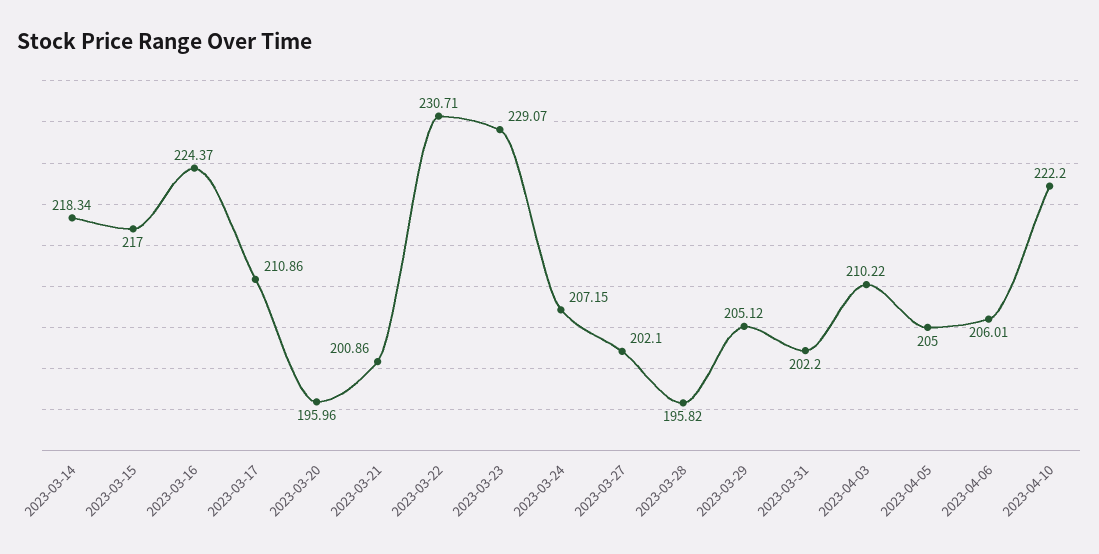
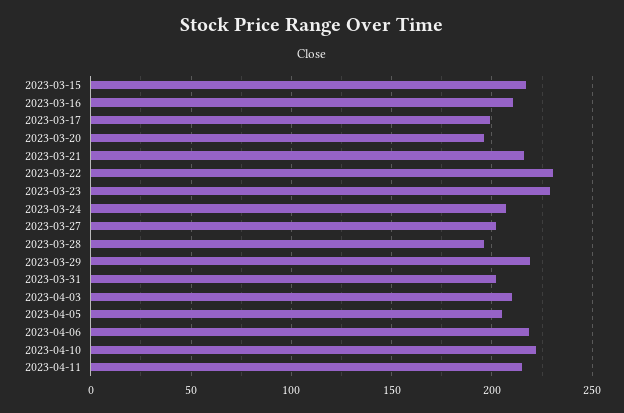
2023-03-14: 218.34 -> none
2023-03-16: 224.37 -> 210
2023-03-17: 210.86 -> 200
2023-03-21: 200.86 -> 215
2023-03-29: 205.12 -> 220
2023-04-06: 206.01 -> 220
2023-04-11: none -> 215

